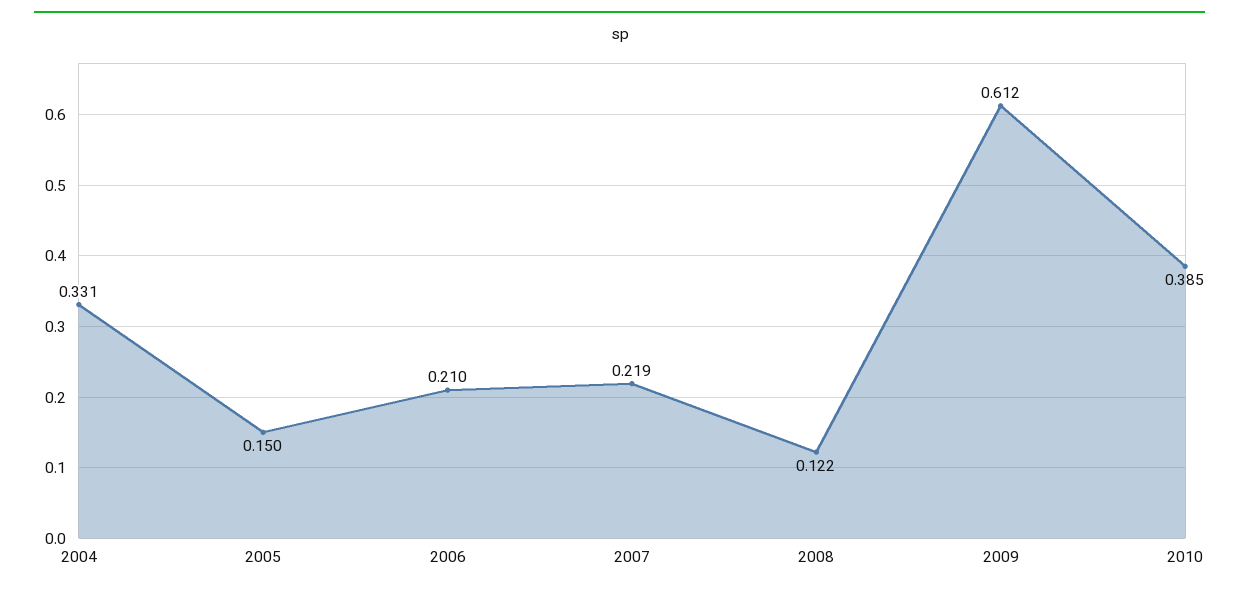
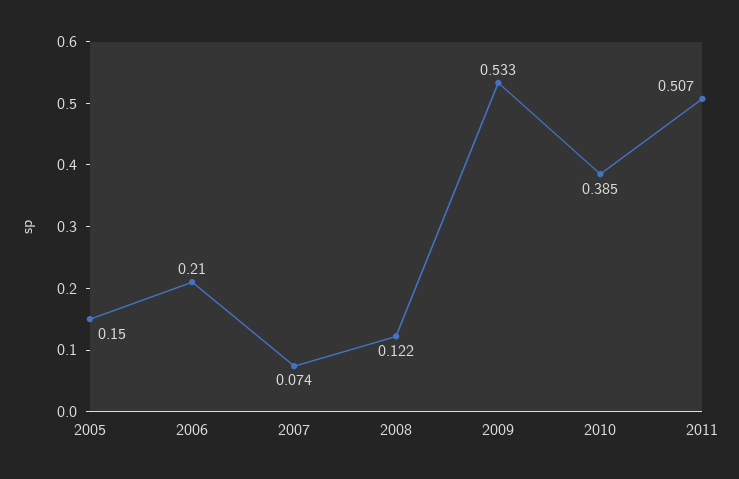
2004: 0.331 -> none
2007: 0.219 -> 0.074
2009: 0.612 -> 0.533
2011: none -> 0.507

